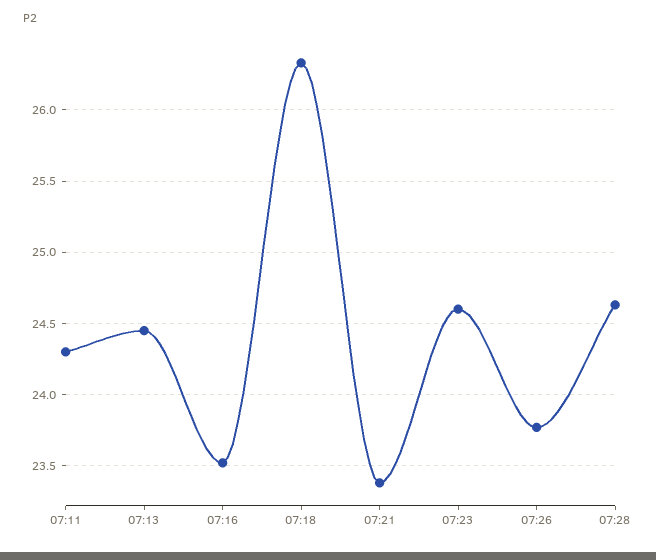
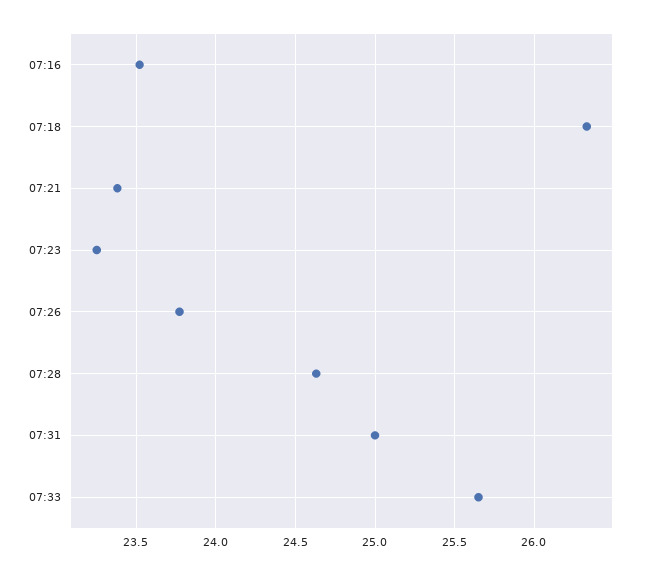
07:11: 24.3 -> none
07:13: 24.45 -> none
07:23: 24.6 -> 23.25
07:31: none -> 25
07:33: none -> 25.65

